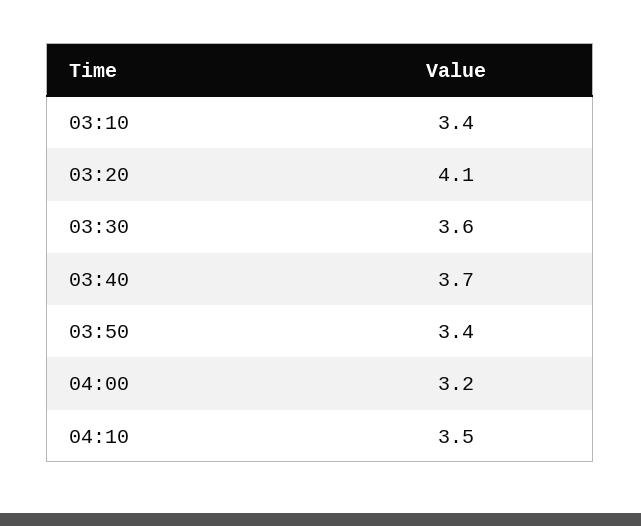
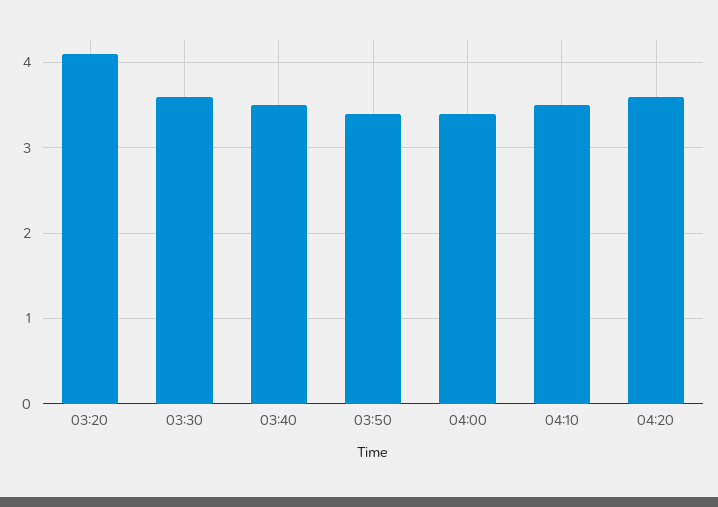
03:10: 3.4 -> none
03:40: 3.7 -> 3.5
04:00: 3.2 -> 3.4
04:20: none -> 3.6

